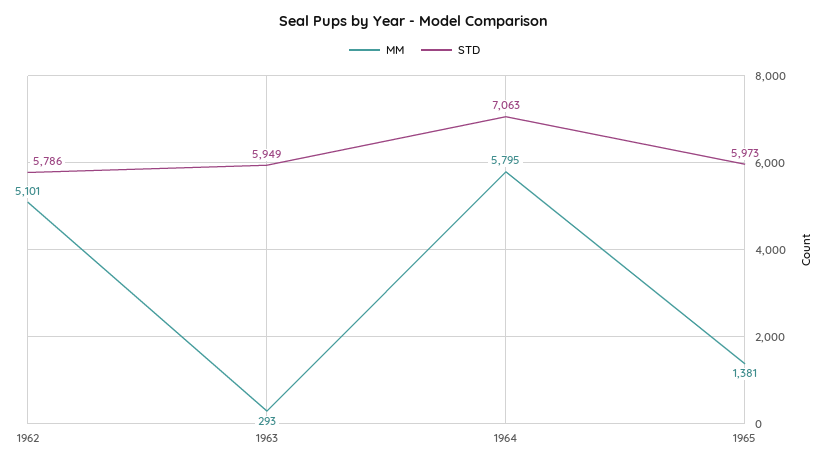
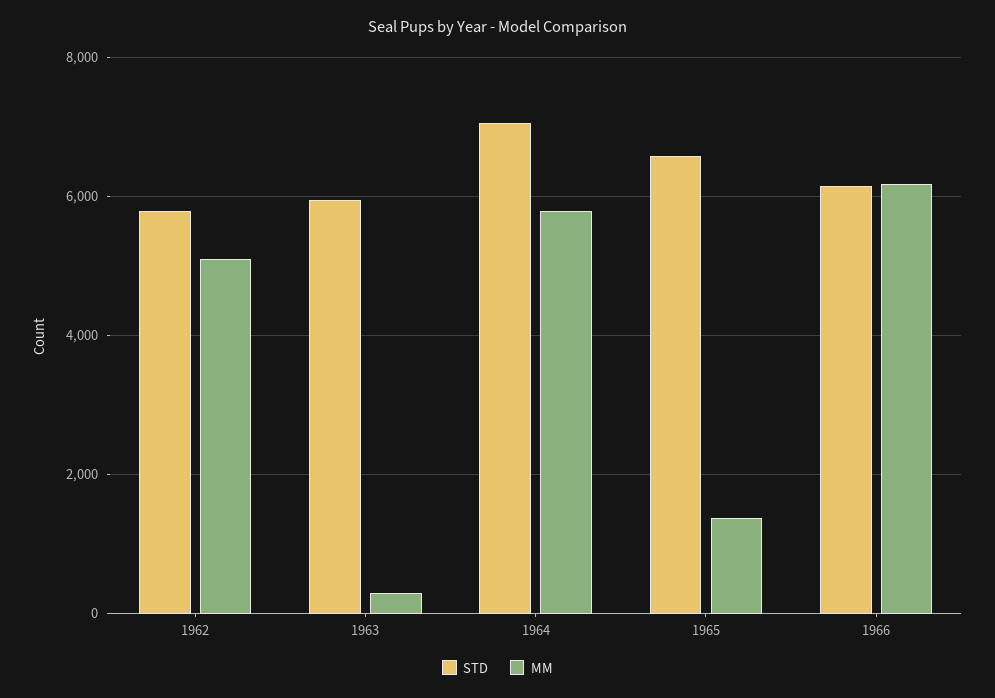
STD, 1965: 5973 -> 6600
STD, 1966: none -> 6200
MM, 1966: none -> 6200

